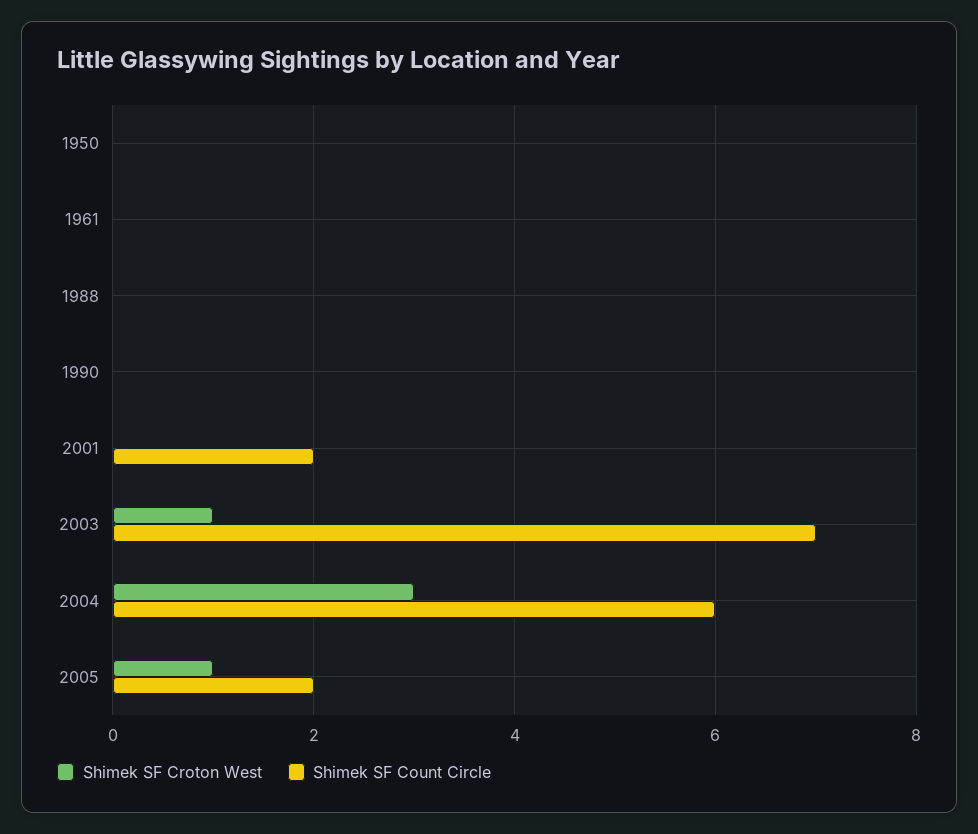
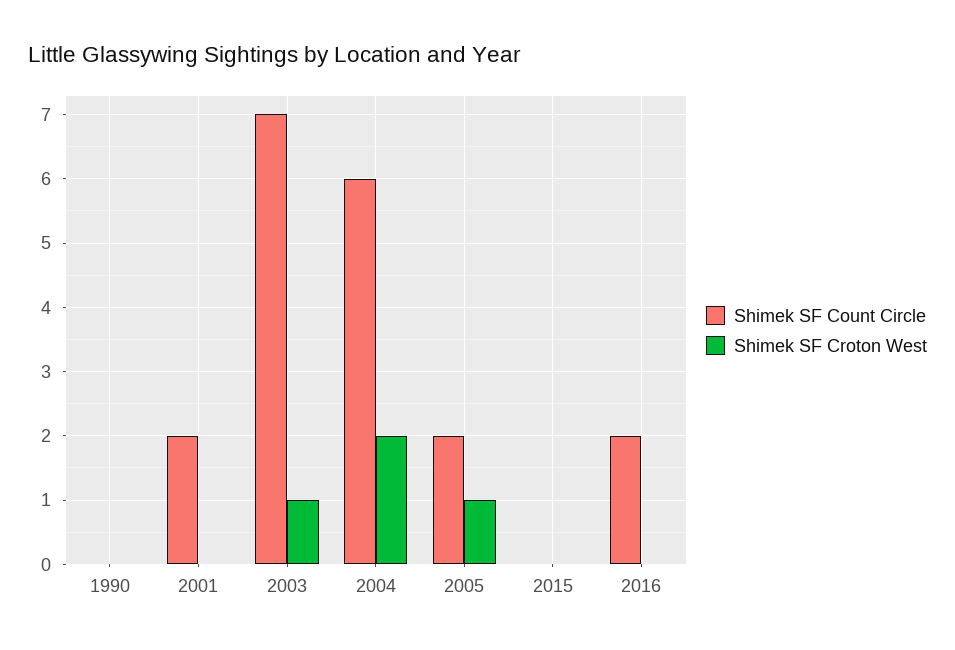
Shimek SF Croton West, 1950: 0 -> none
Shimek SF Count Circle, 1950: 0 -> none
Shimek SF Croton West, 1961: 0 -> none
Shimek SF Count Circle, 1961: 0 -> none
Shimek SF Croton West, 1988: 0 -> none
Shimek SF Count Circle, 1988: 0 -> none
Shimek SF Croton West, 2004: 3 -> 2
Shimek SF Count Circle, 2015: none -> 0
Shimek SF Croton West, 2015: none -> 0
Shimek SF Count Circle, 2016: none -> 2
Shimek SF Croton West, 2016: none -> 0

